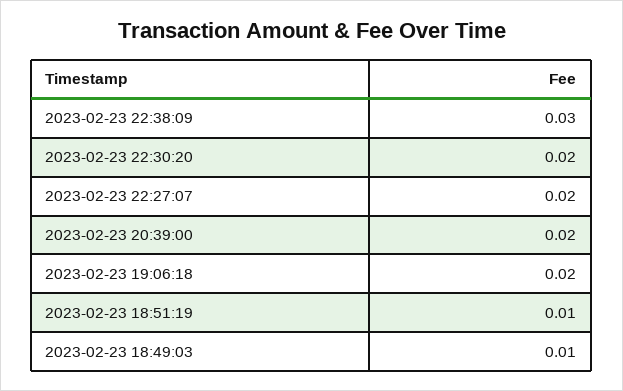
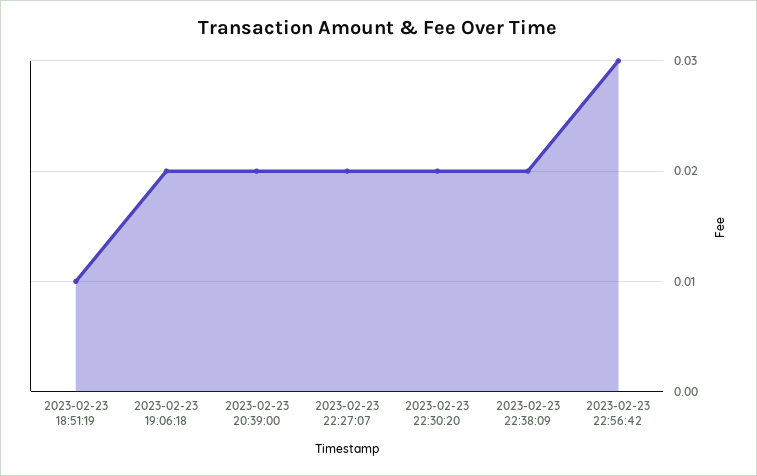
2023-02-23 22:38:09: 0.03 -> 0.02
2023-02-23 18:49:03: 0.01 -> none
2023-02-23 22:56:42: none -> 0.03

